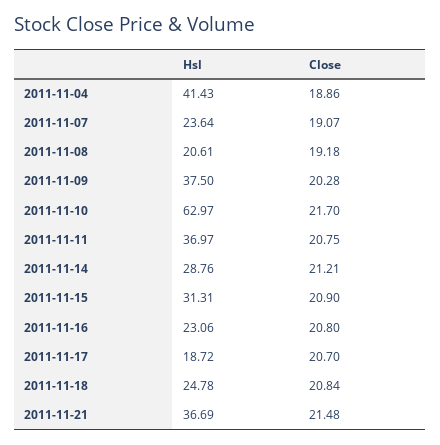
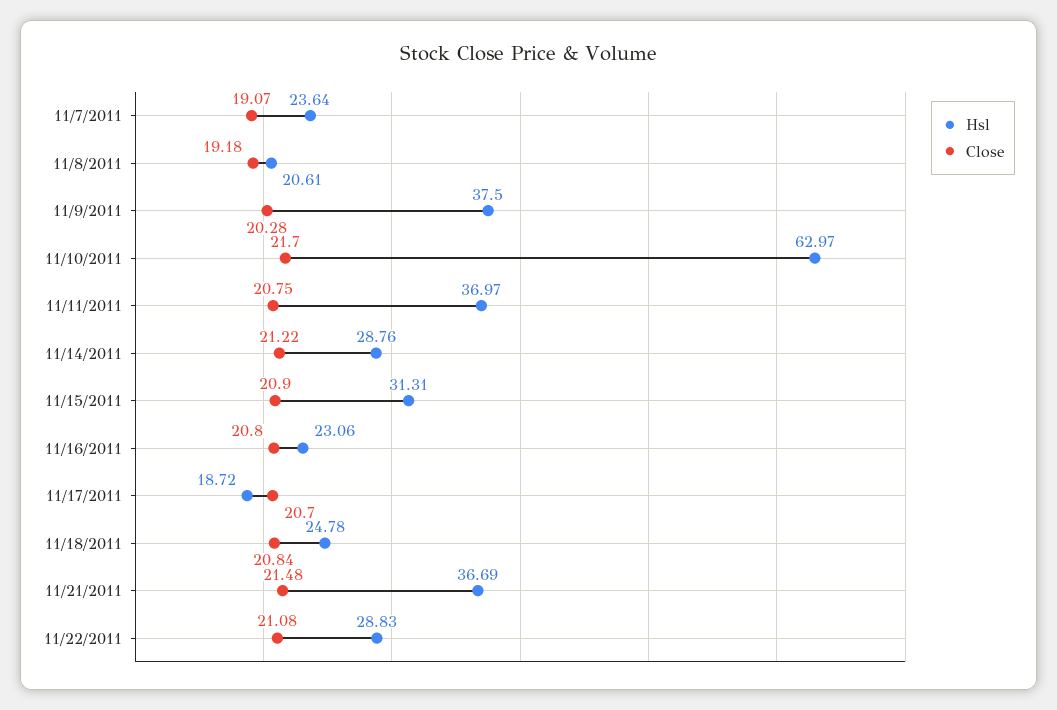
Hsl, 2011-11-04: 41.43 -> none
Close, 2011-11-04: 18.86 -> none
Close, 2011-11-14: 21.21 -> 21.22
Hsl, 11/22/2011: none -> 28.83
Close, 11/22/2011: none -> 21.08

